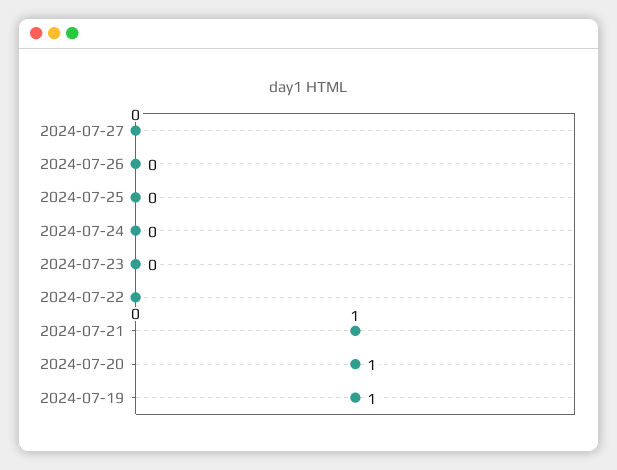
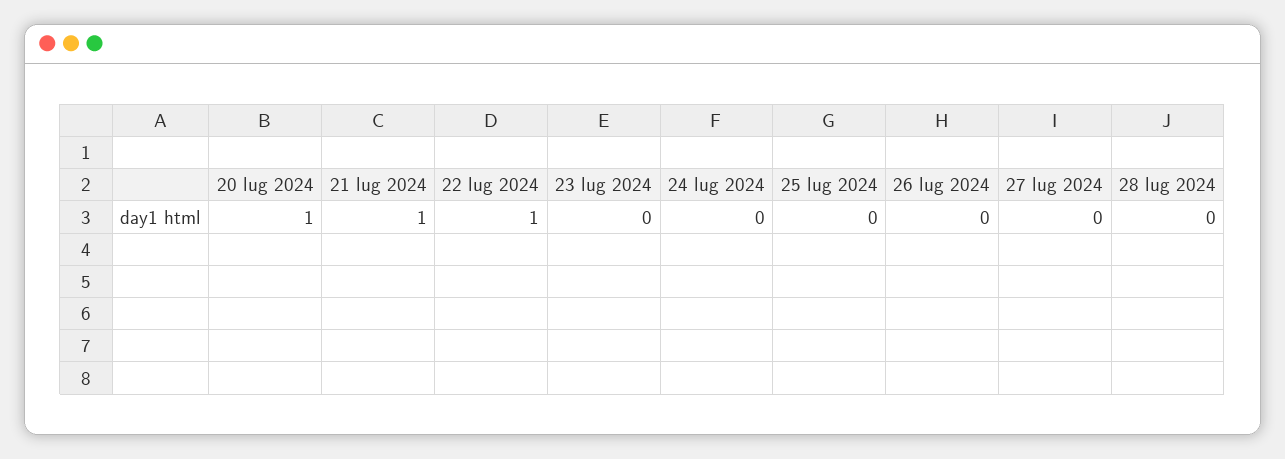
2024-07-22: 0 -> 1
2024-07-19: 1 -> none
28 lug 2024: none -> 0

